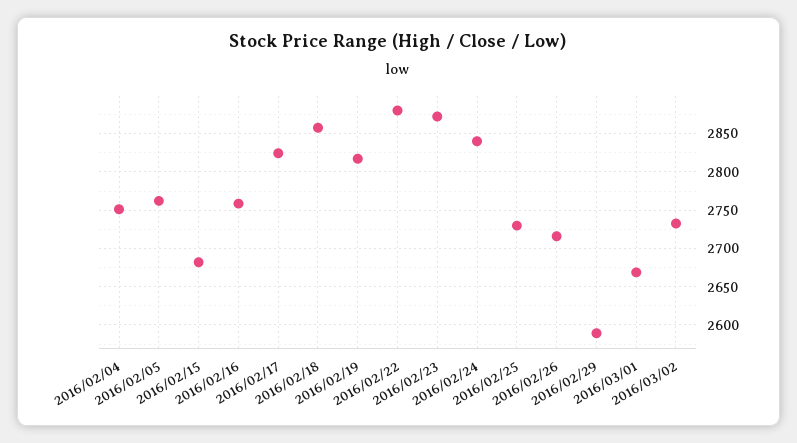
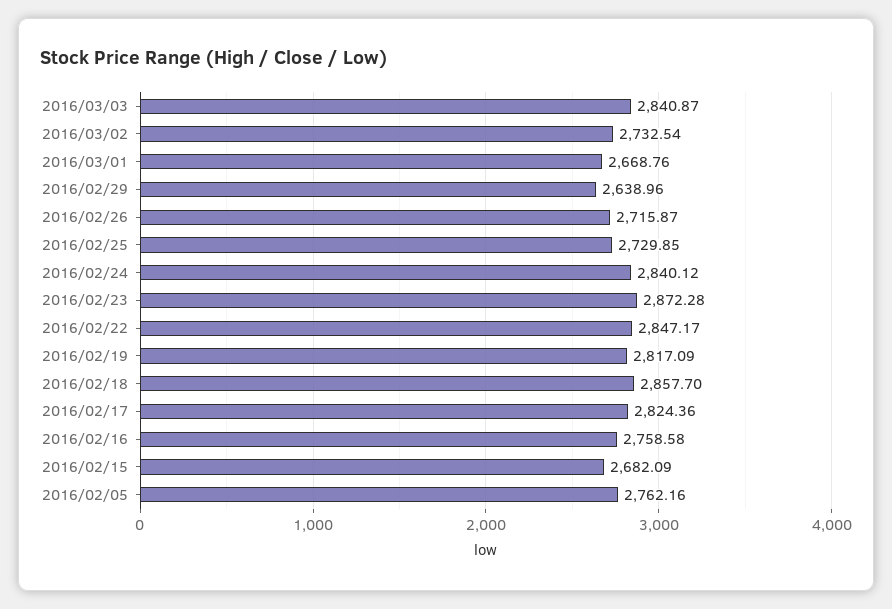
2016/02/04: 2750 -> none
2016/02/22: 2880 -> 2847.17
2016/02/29: 2590 -> 2638.96
2016/03/03: none -> 2840.87

